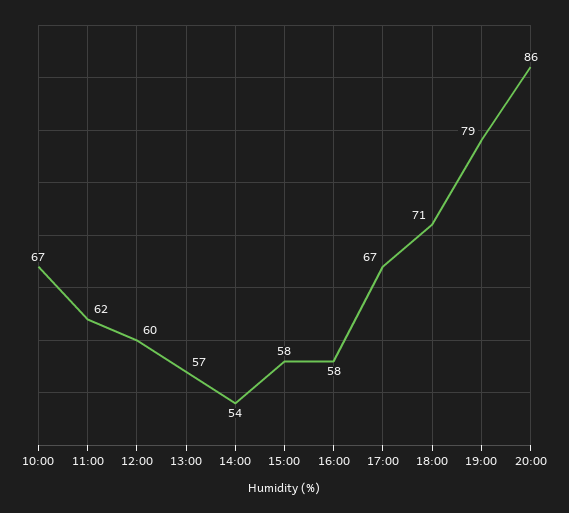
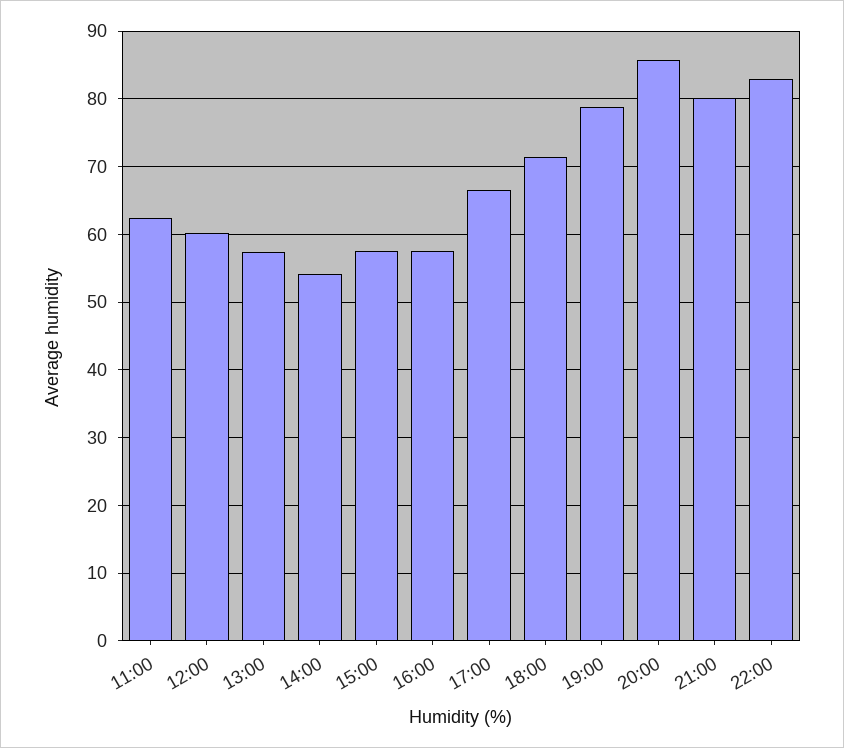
10:00: 67 -> none
21:00: none -> 80
22:00: none -> 83

